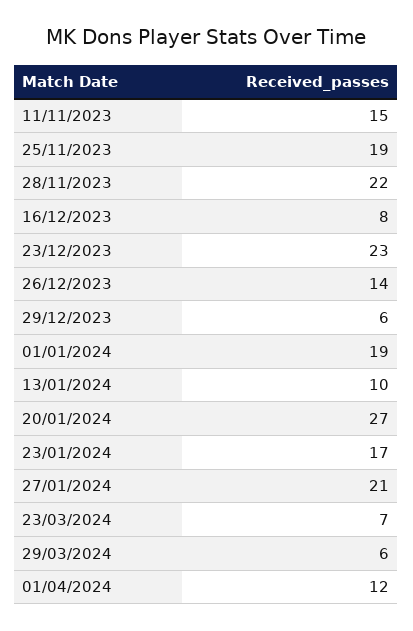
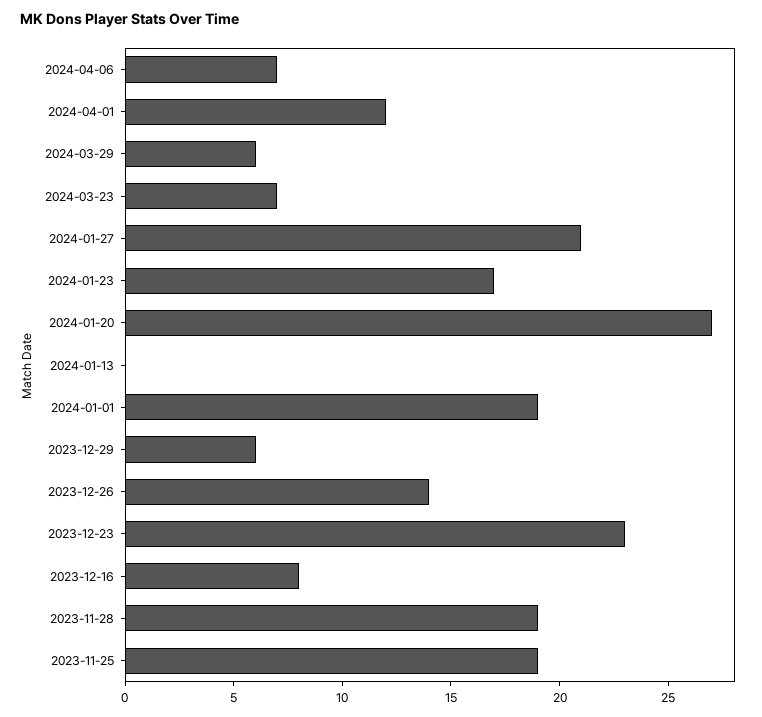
11/11/2023: 15 -> none
28/11/2023: 22 -> 19
13/01/2024: 10 -> 0
2024-04-06: none -> 7

